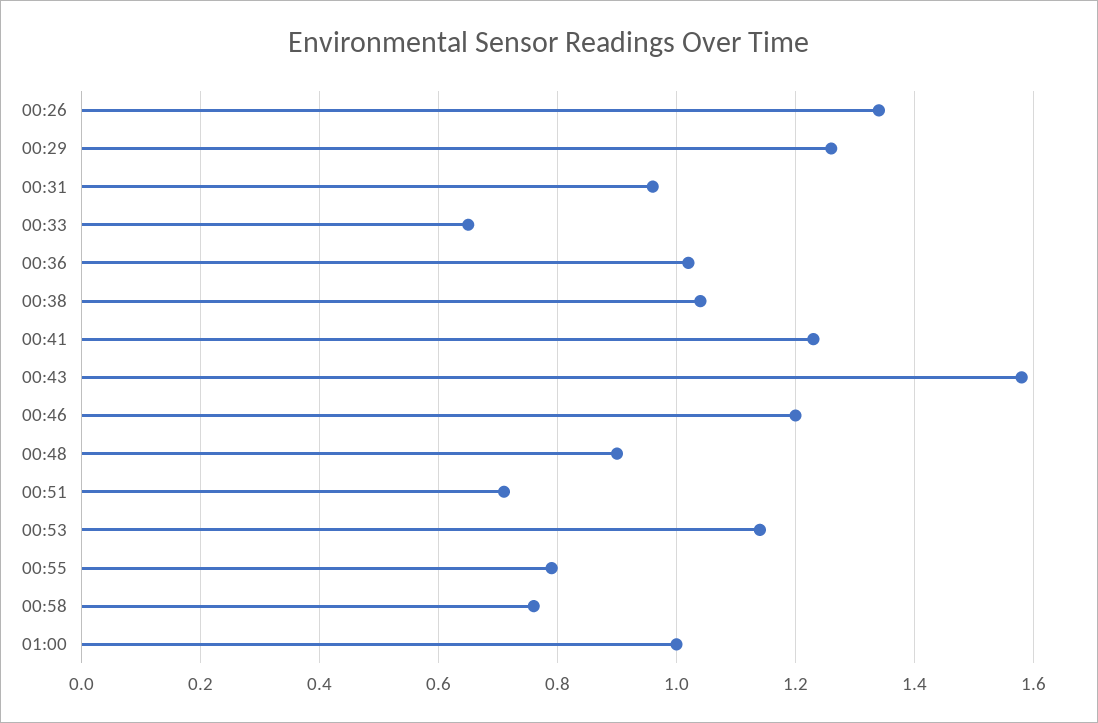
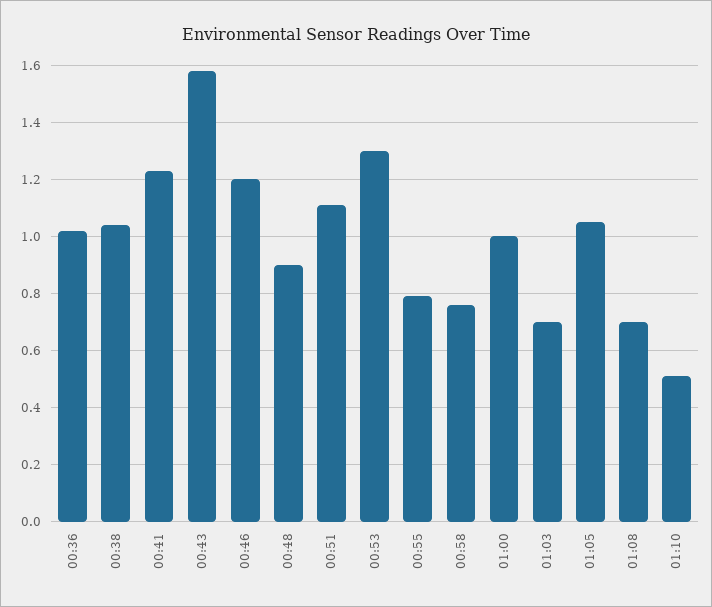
00:26: 1.35 -> none
00:29: 1.25 -> none
00:31: 0.95 -> none
00:33: 0.65 -> none
00:51: 0.7 -> 1.1
00:53: 1.15 -> 1.3
01:03: none -> 0.7
01:05: none -> 1.05
01:08: none -> 0.7
01:10: none -> 0.5

